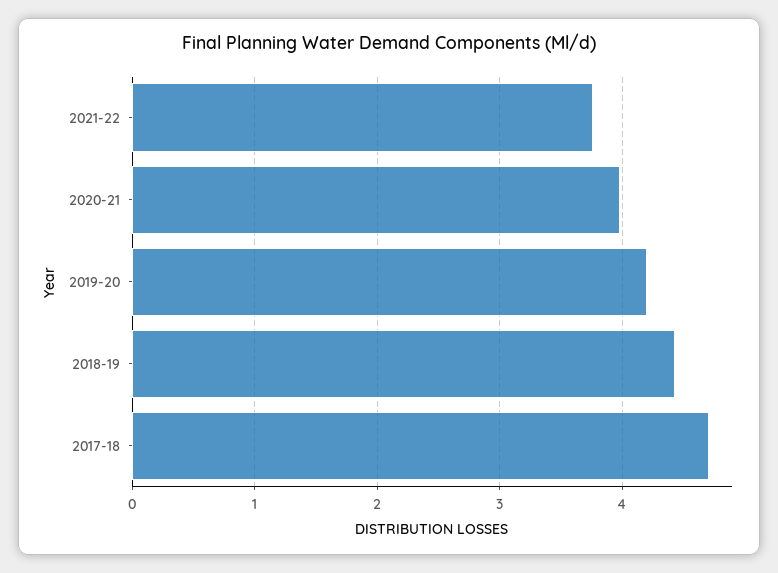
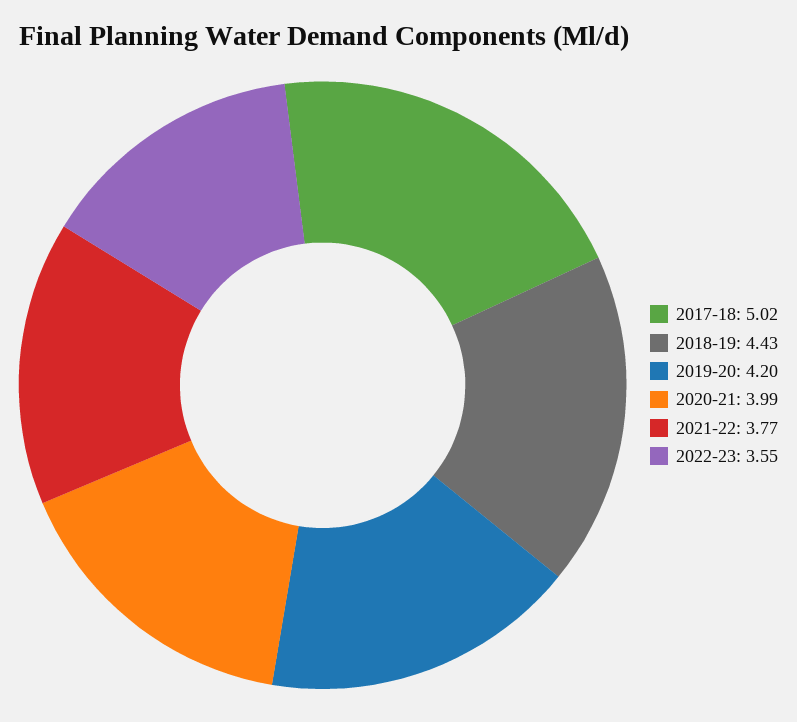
2017-18: 4.7 -> 5.02
2022-23: none -> 3.55

